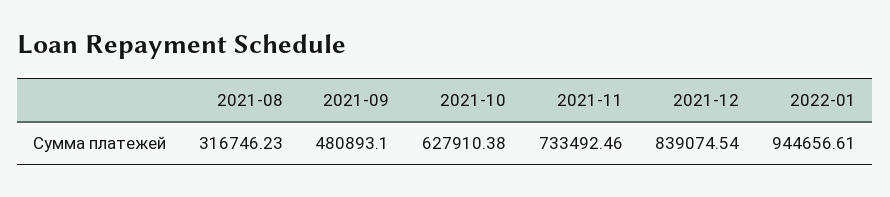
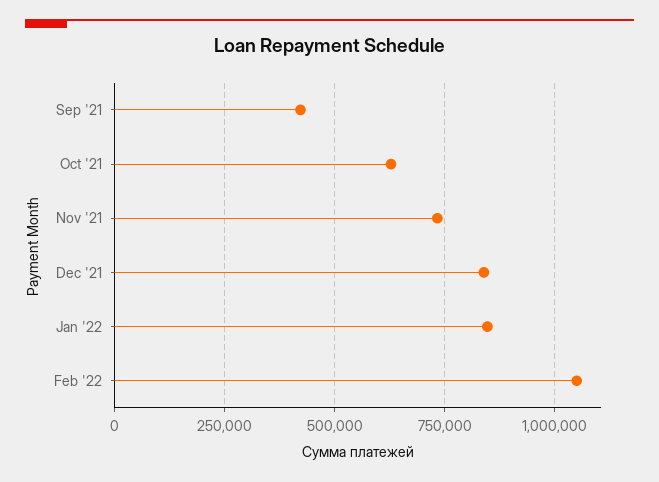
2021-08: 316746.23 -> none
2021-09: 480893.1 -> 425000
2022-01: 944656.61 -> 850000
Feb '22: none -> 1050000

